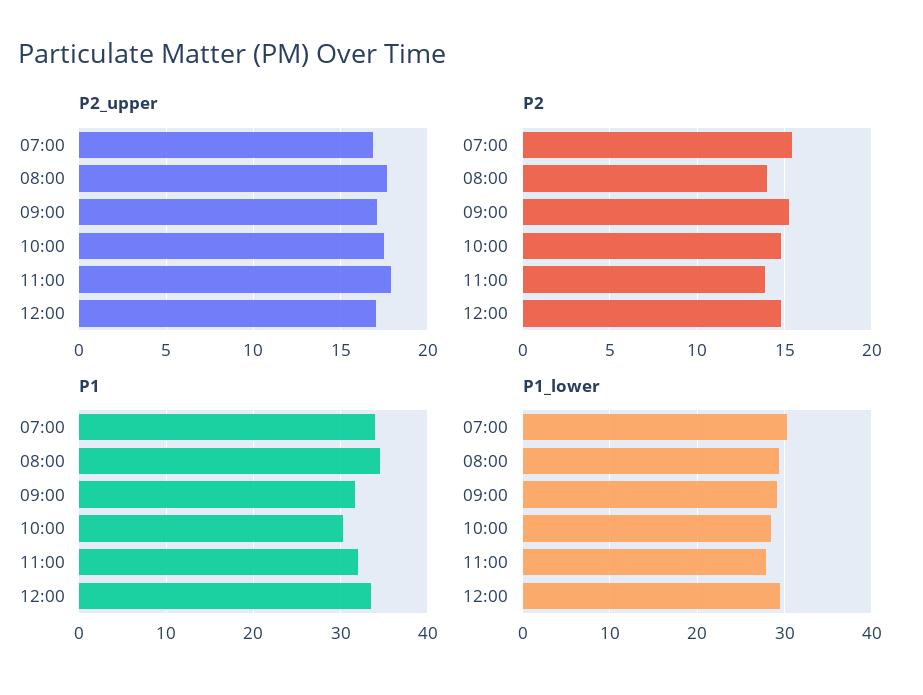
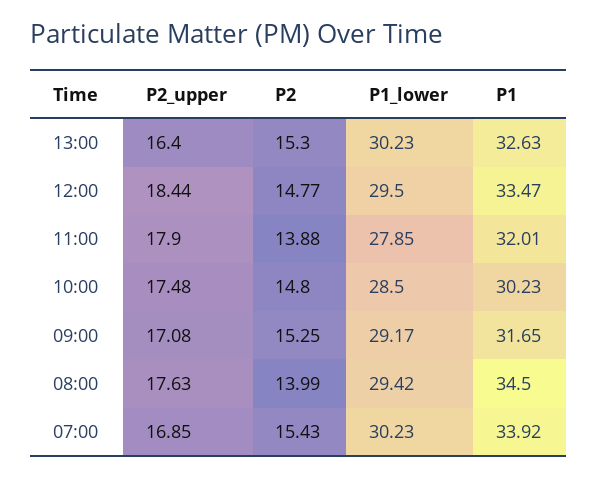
P2_upper, 12:00: 17 -> 18.44
P2_upper, 13:00: none -> 16.4
P2, 13:00: none -> 15.3
P1_lower, 13:00: none -> 30.23
P1, 13:00: none -> 32.63

